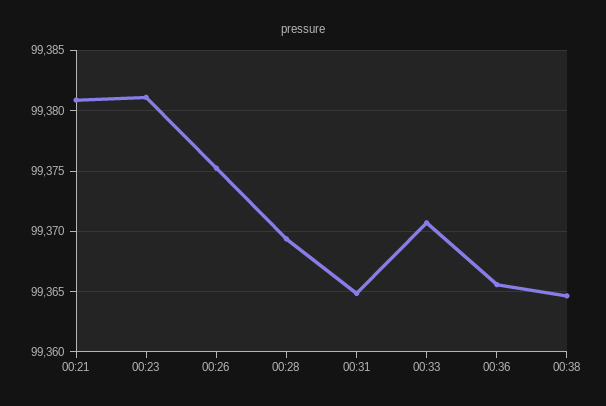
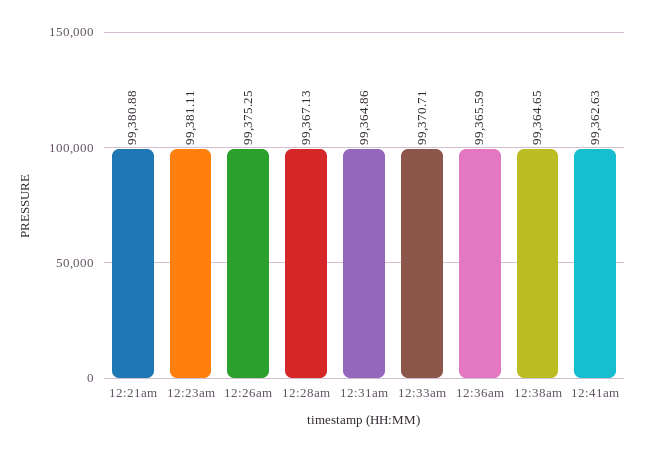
00:28: 99369.5 -> 99367.13
12:41am: none -> 99362.63

